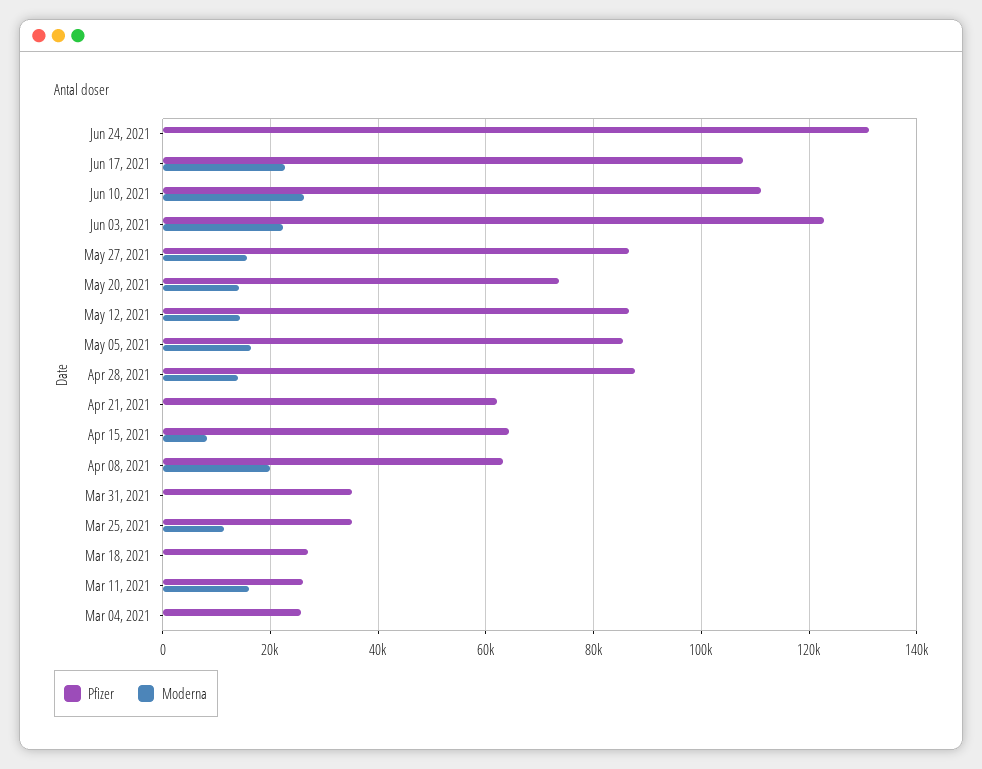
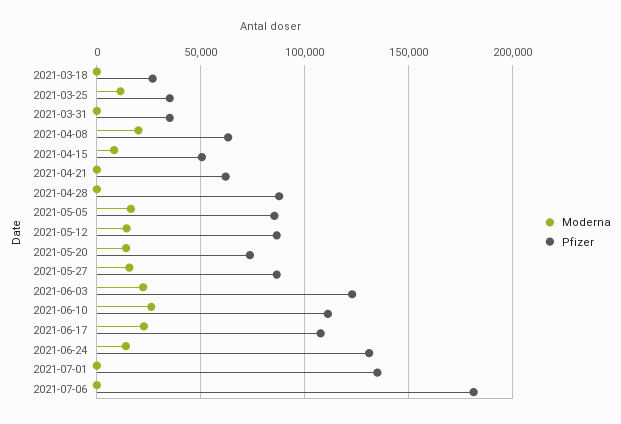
Moderna, Jun 24, 2021: 0 -> 15000
Moderna, Apr 28, 2021: 14000 -> 0
Pfizer, Apr 15, 2021: 64000 -> 50000
Pfizer, Mar 11, 2021: 26000 -> none
Moderna, Mar 11, 2021: 16000 -> none
Pfizer, Mar 04, 2021: 26000 -> none
Moderna, Mar 04, 2021: 0 -> none
Moderna, 2021-07-01: none -> 0
Pfizer, 2021-07-01: none -> 135000
Moderna, 2021-07-06: none -> 0
Pfizer, 2021-07-06: none -> 180000

